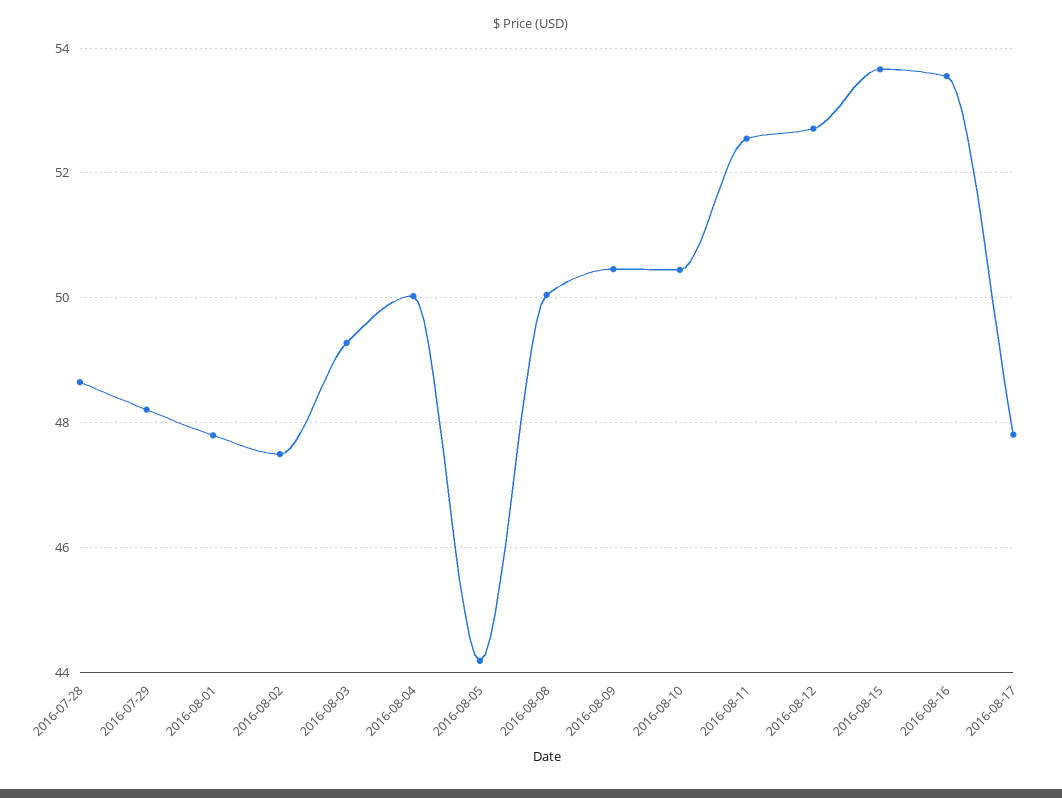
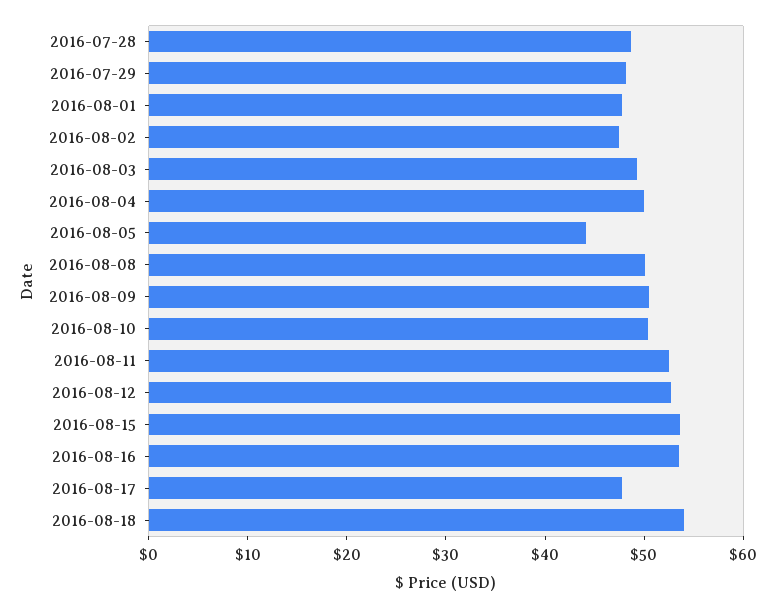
2016-08-18: none -> 54

